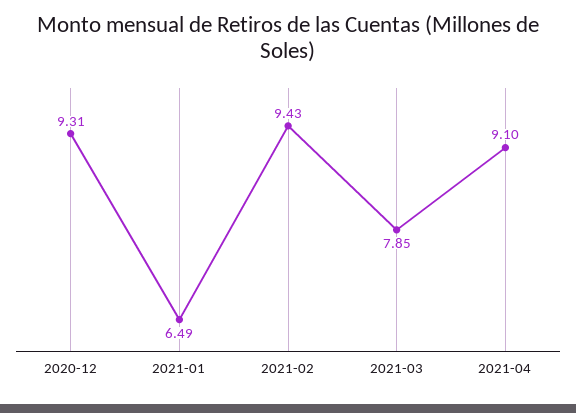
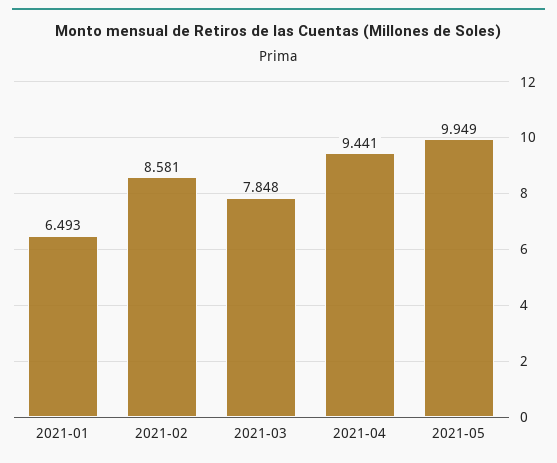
2020-12: 9.31 -> none
2021-02: 9.43 -> 8.581
2021-04: 9.1 -> 9.441
2021-05: none -> 9.949

